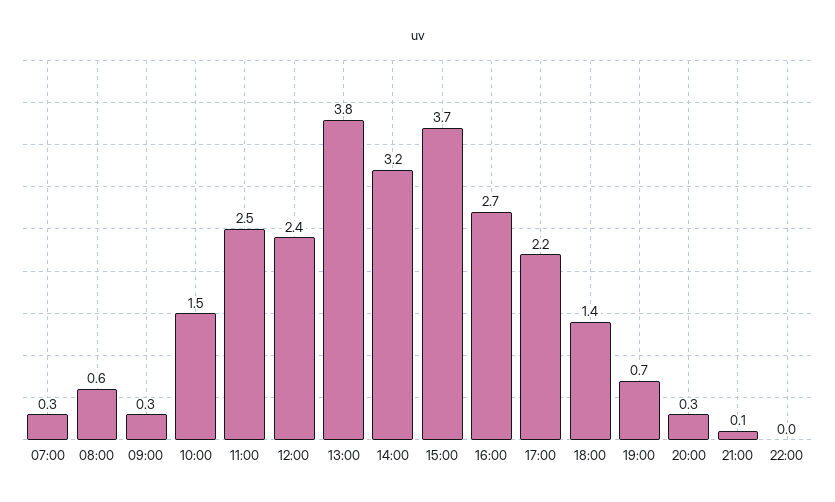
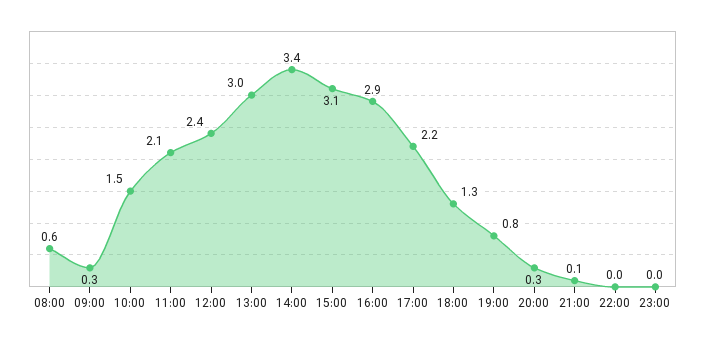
07:00: 0.3 -> none
11:00: 2.5 -> 2.1
13:00: 3.8 -> 3
14:00: 3.2 -> 3.4
15:00: 3.7 -> 3.1
16:00: 2.7 -> 2.9
18:00: 1.4 -> 1.3
19:00: 0.7 -> 0.8
23:00: none -> 0

